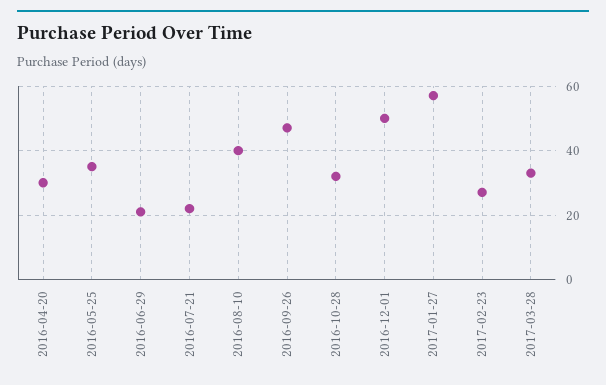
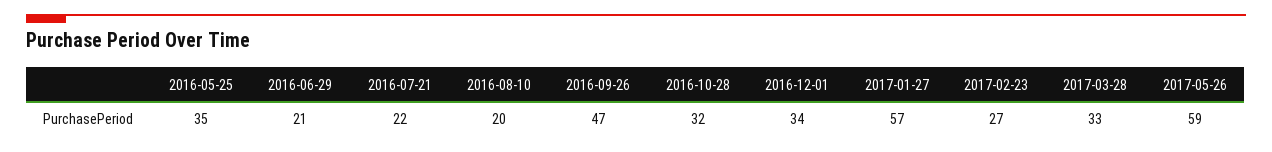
2016-04-20: 30 -> none
2016-08-10: 40 -> 20
2016-12-01: 50 -> 34
2017-05-26: none -> 59

